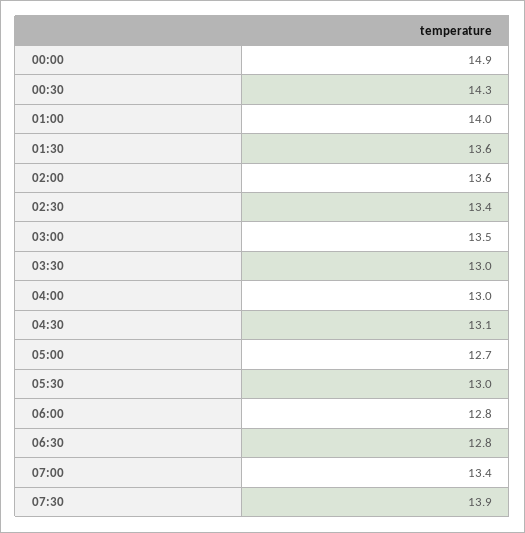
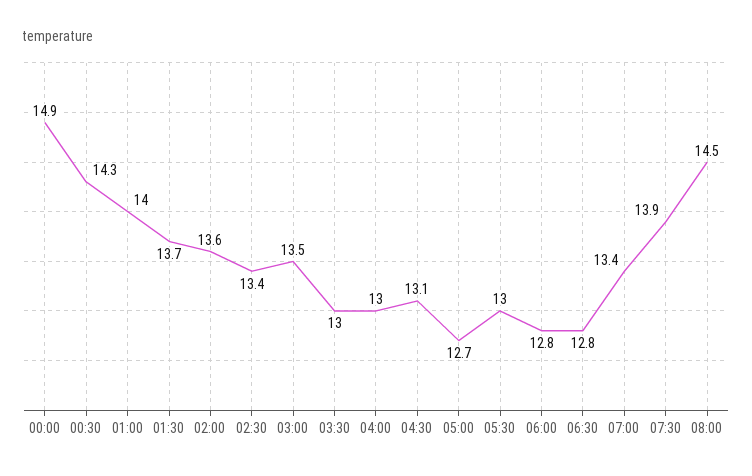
01:30: 13.6 -> 13.7
08:00: none -> 14.5

